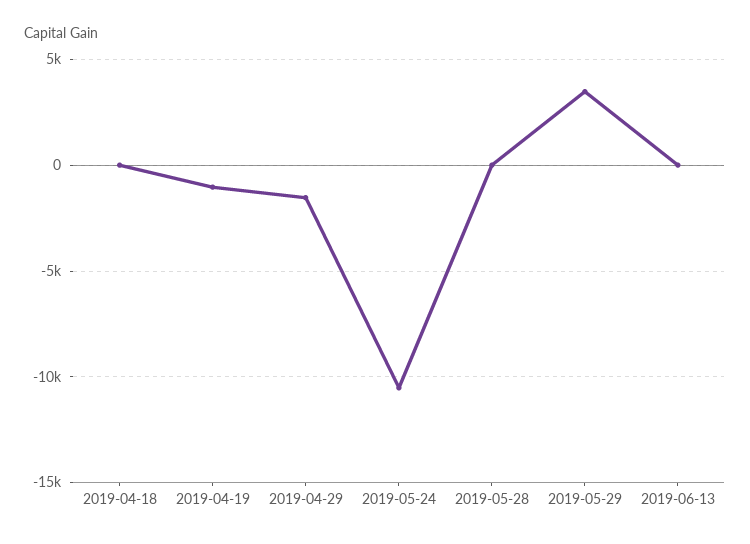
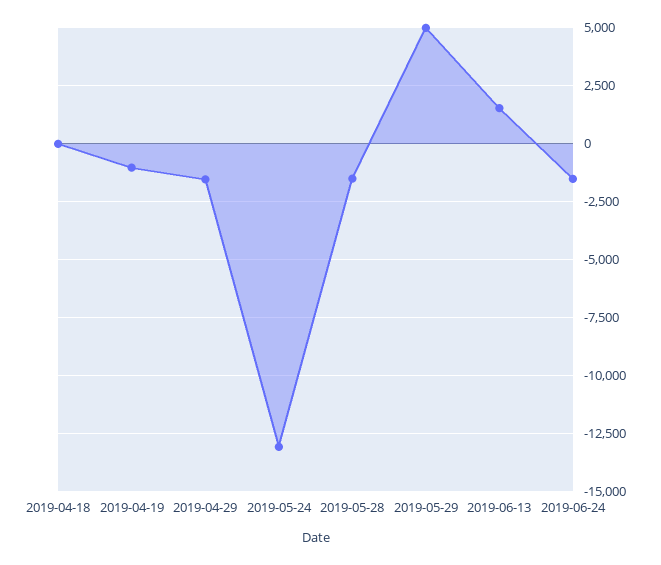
2019-05-24: -10500 -> -13000
2019-05-28: 0 -> -1500
2019-05-29: 3500 -> 5000
2019-06-13: 0 -> 1500
2019-06-24: none -> -1500

